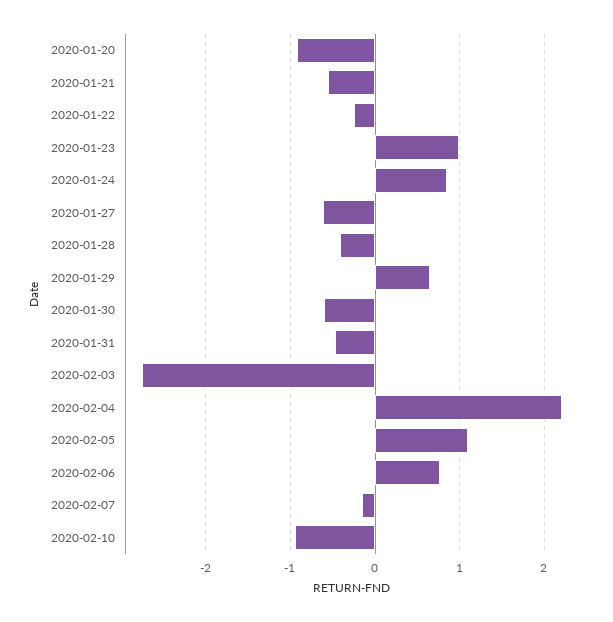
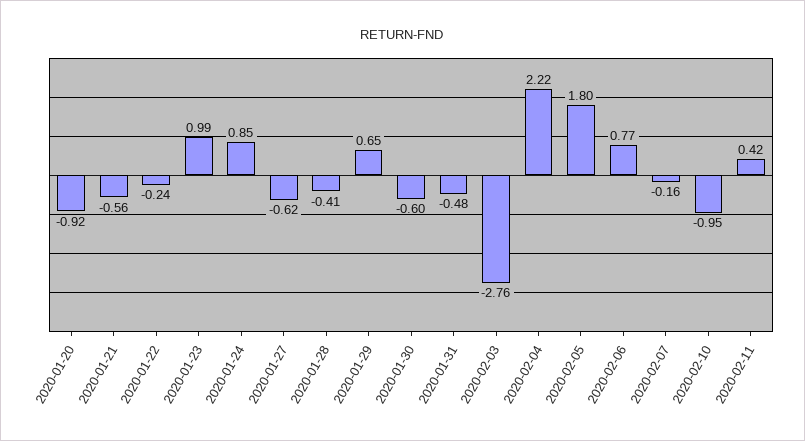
2020-02-05: 1.1 -> 1.8
2020-02-11: none -> 0.42

